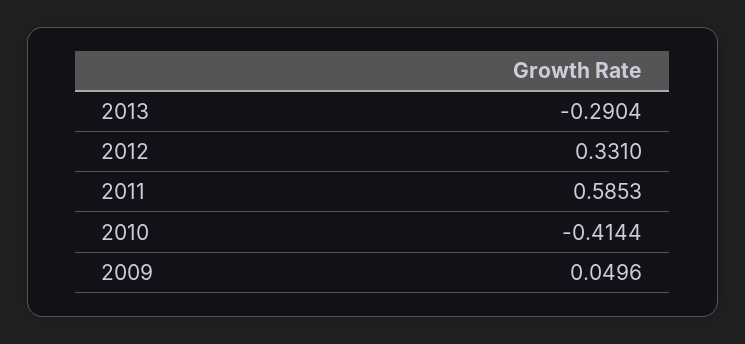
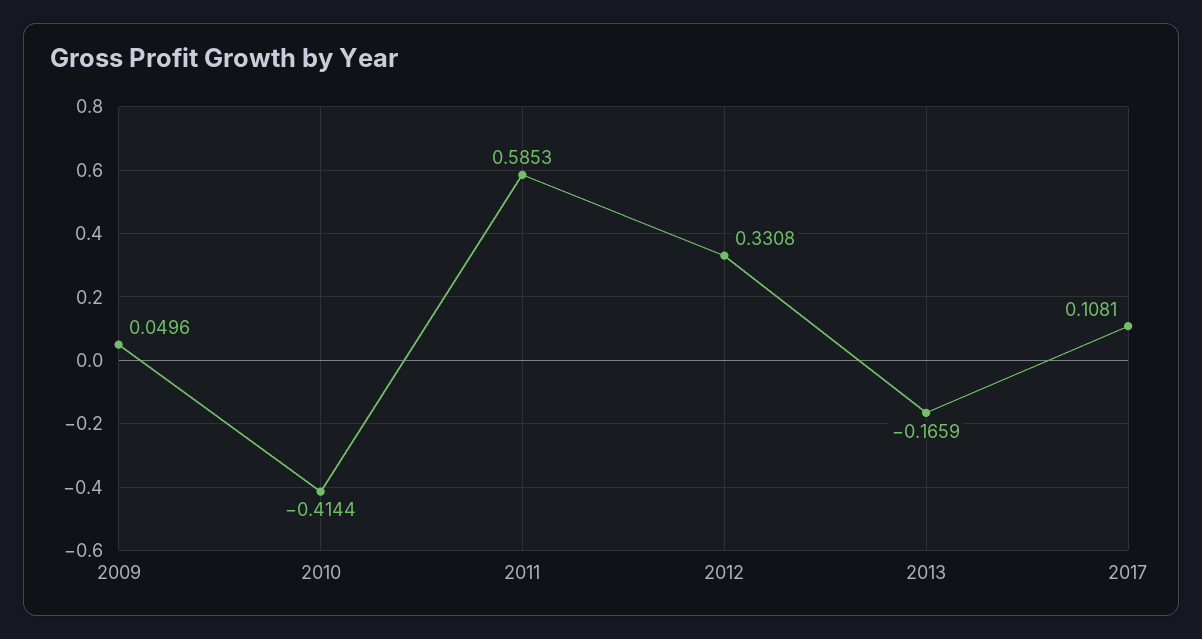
2013: -0.2904 -> -0.1659
2012: 0.331 -> 0.3308
2017: none -> 0.1081

